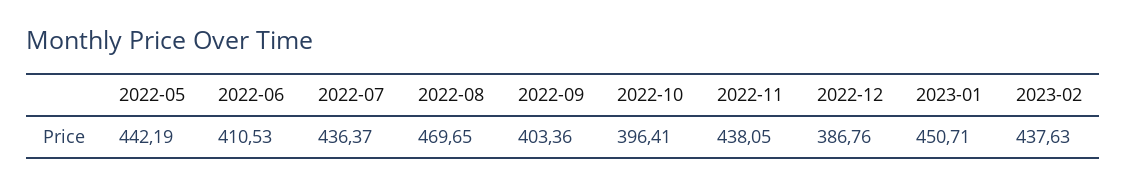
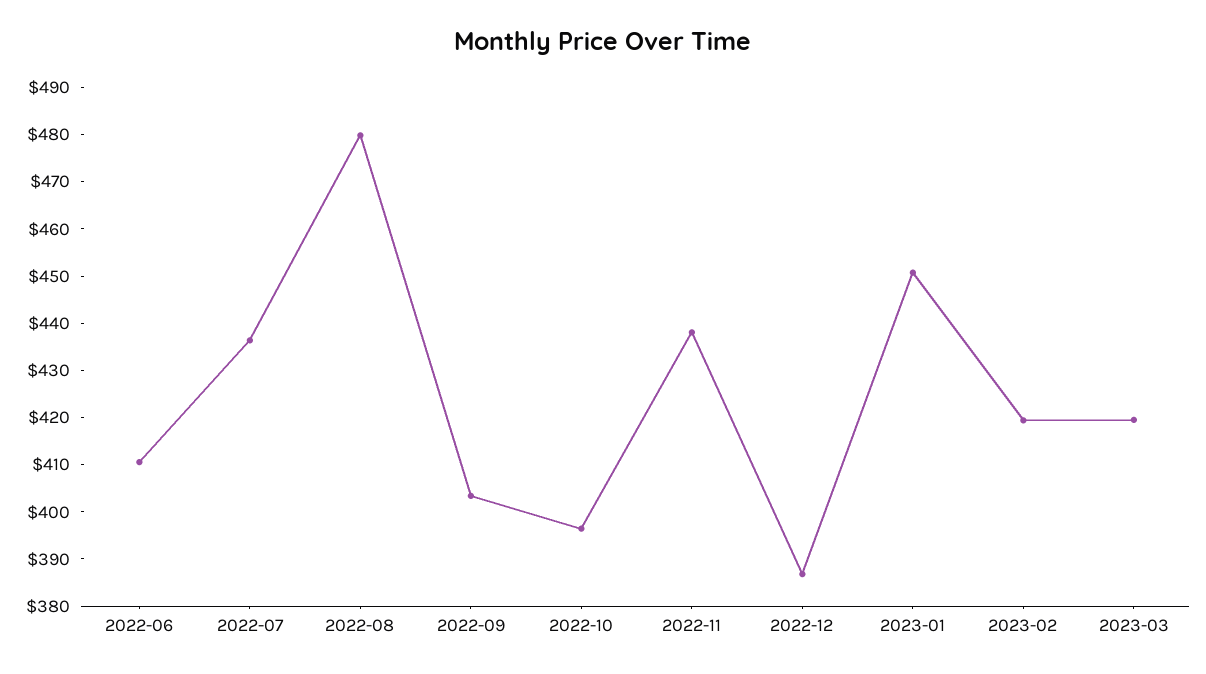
2022-05: 442.19 -> none
2022-08: 469.65 -> 480
2023-02: 437.63 -> 420
2023-03: none -> 420

